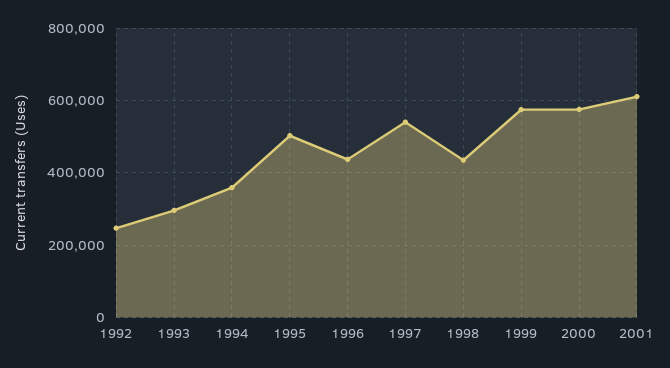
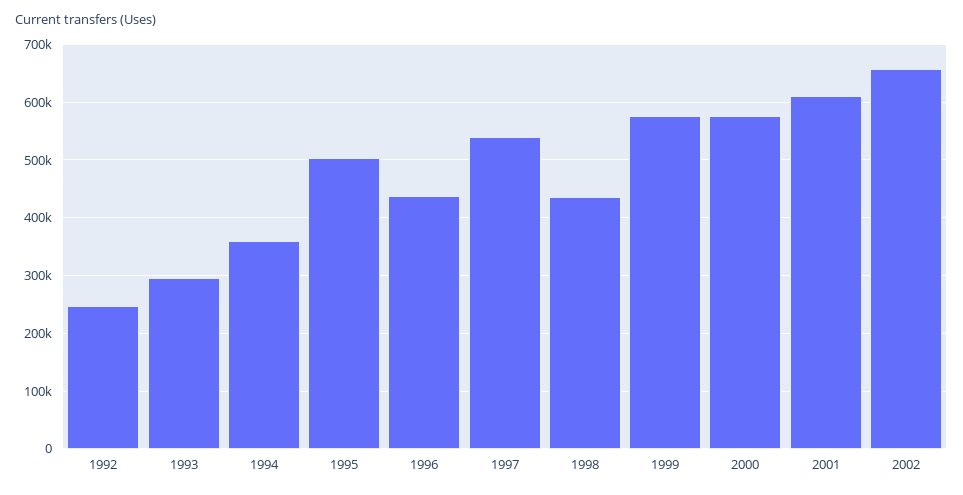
2002: none -> 660000

